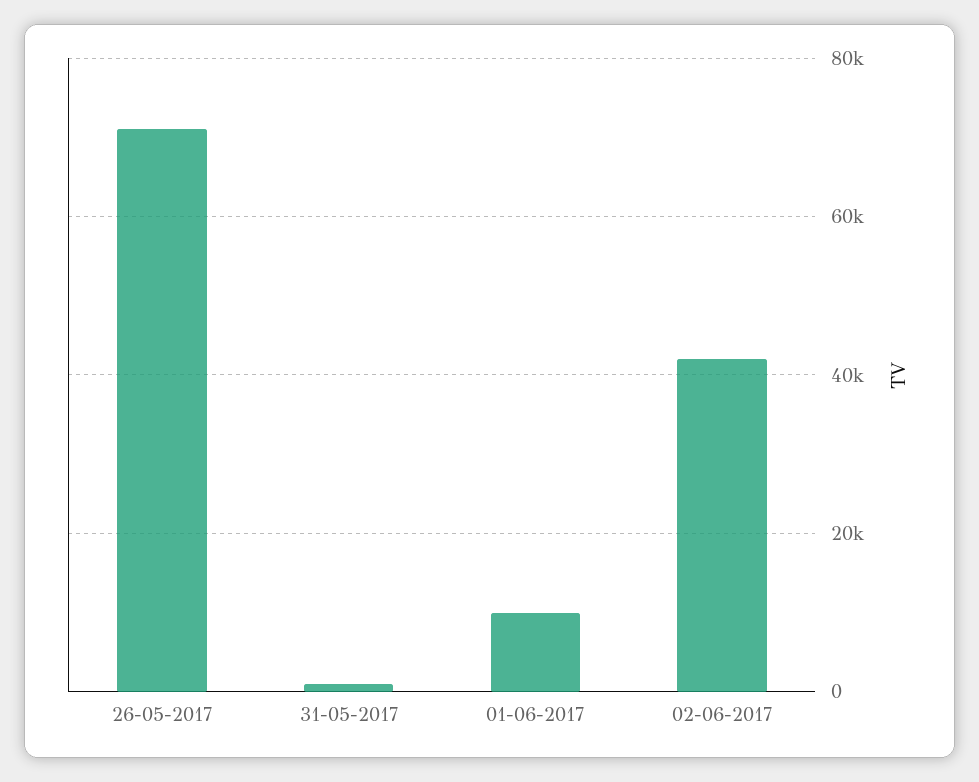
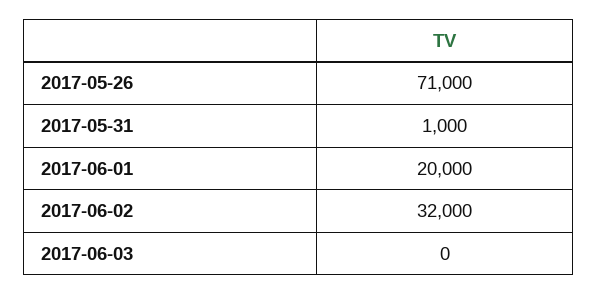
01-06-2017: 10000 -> 20000
02-06-2017: 42000 -> 32000
2017-06-03: none -> 0

